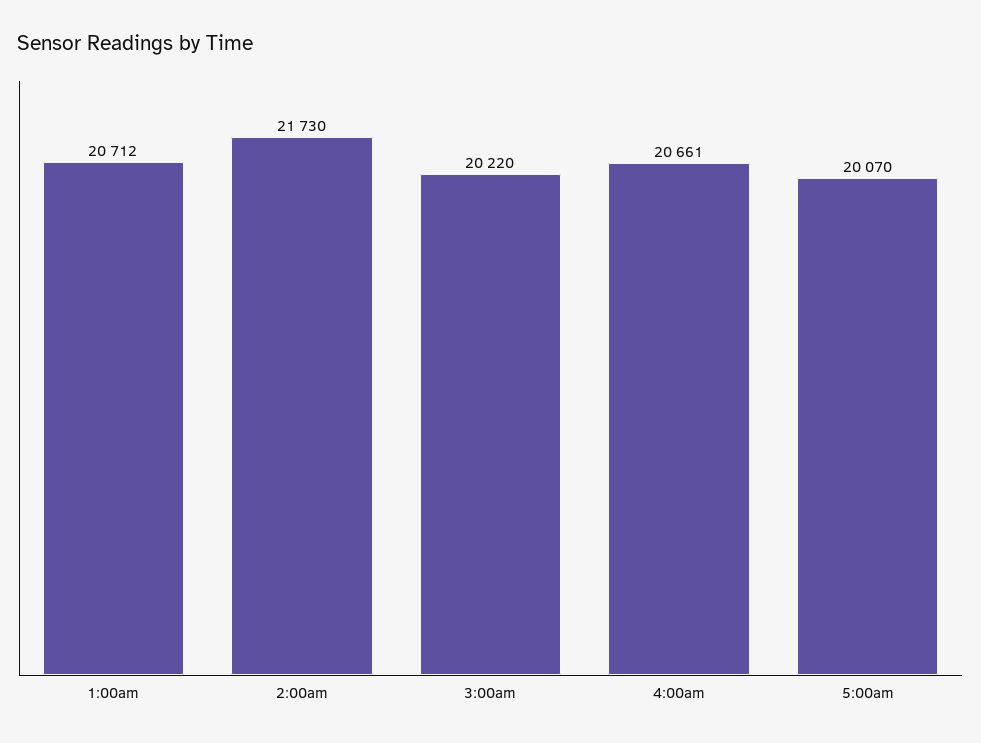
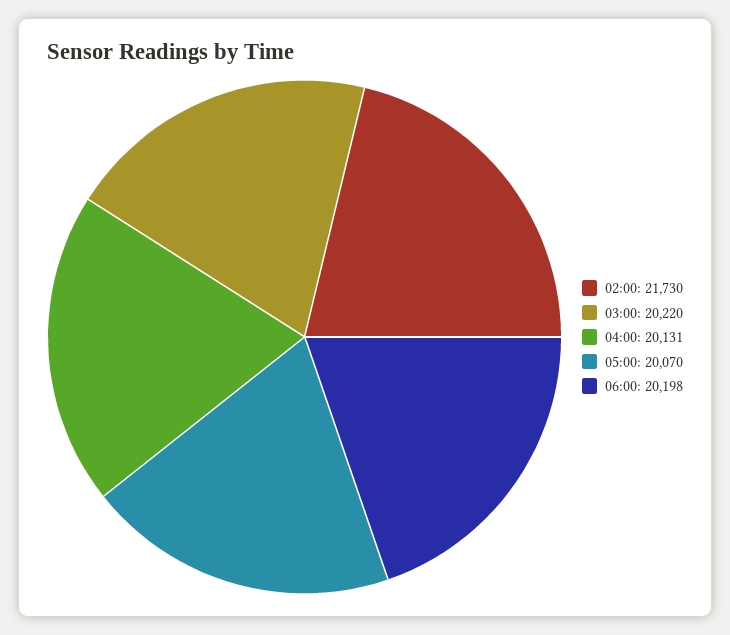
1:00am: 20712 -> none
4:00am: 20661 -> 20131
06:00: none -> 20198

